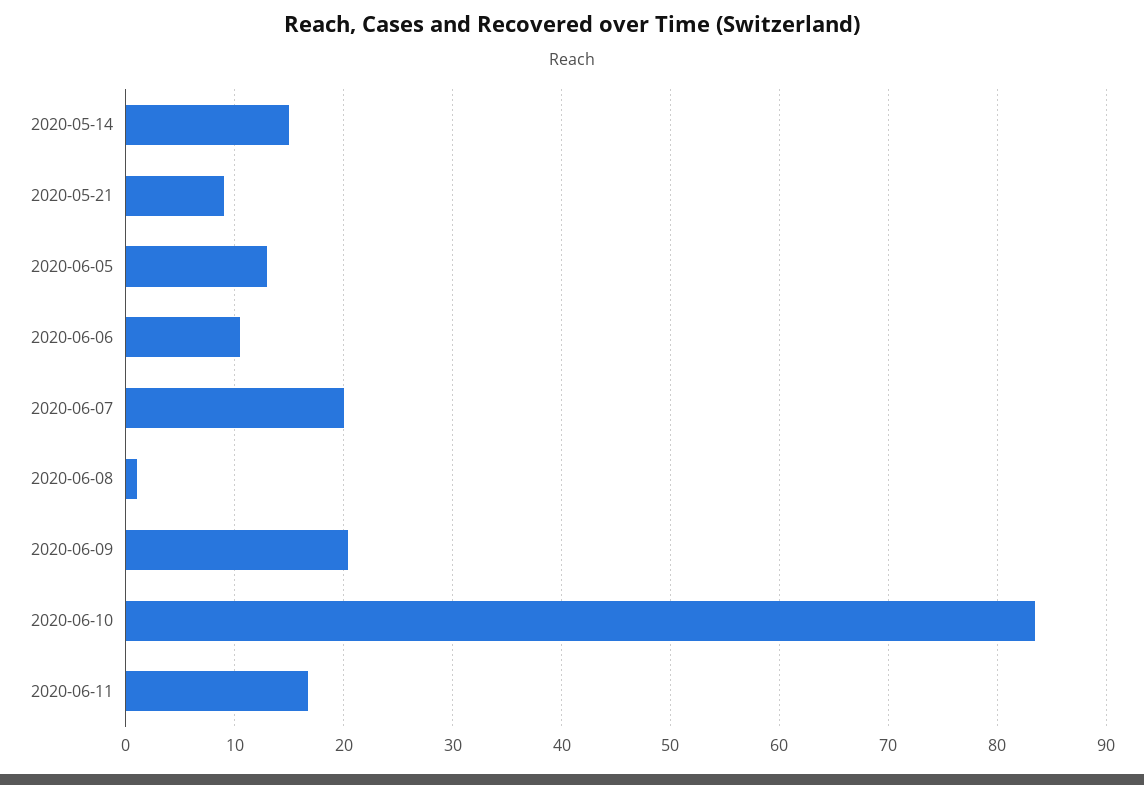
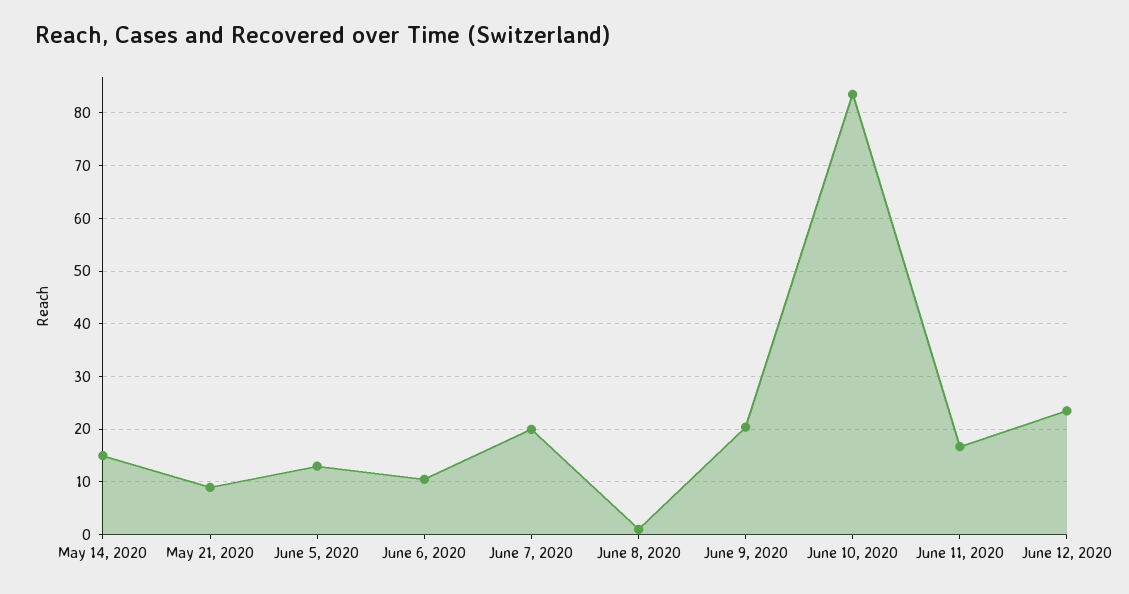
June 12, 2020: none -> 24

